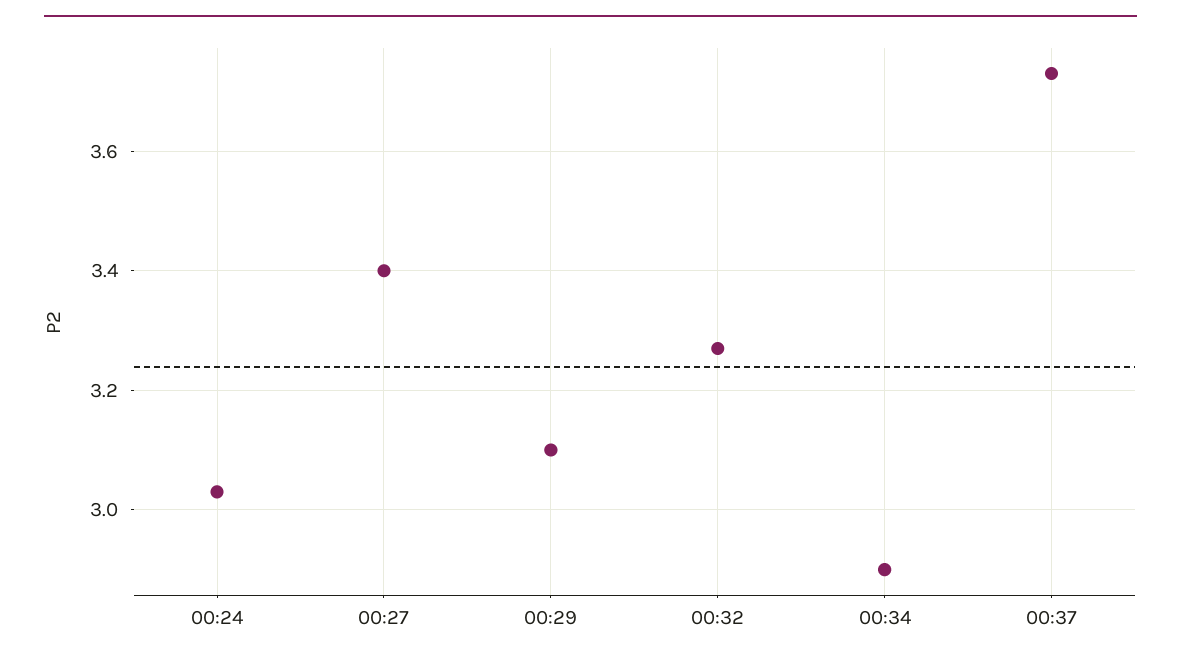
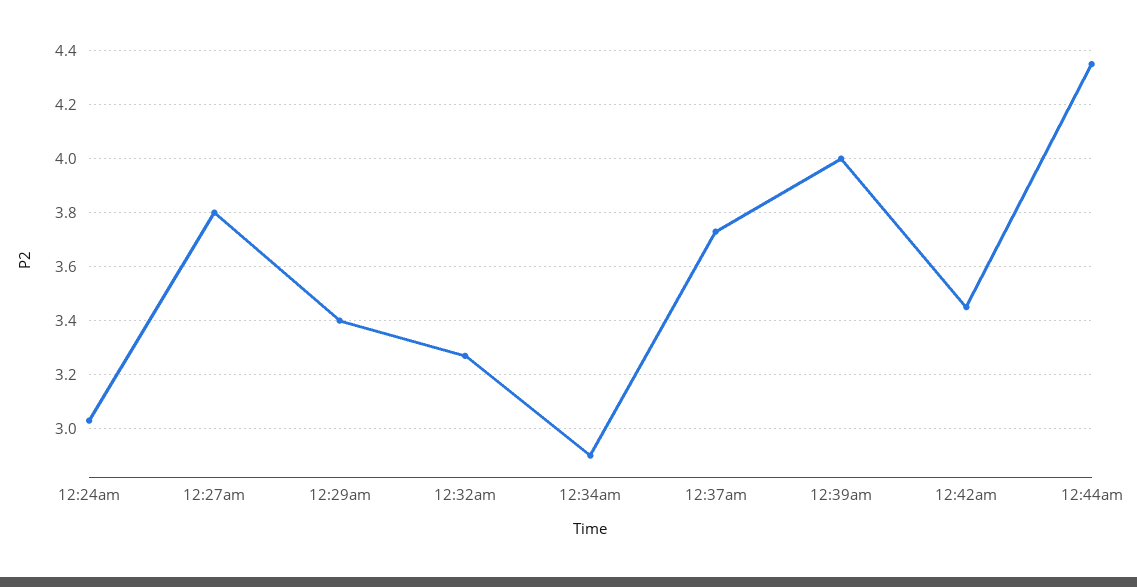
00:27: 3.4 -> 3.8
00:29: 3.1 -> 3.4
12:39am: none -> 4
12:42am: none -> 3.45
12:44am: none -> 4.35

